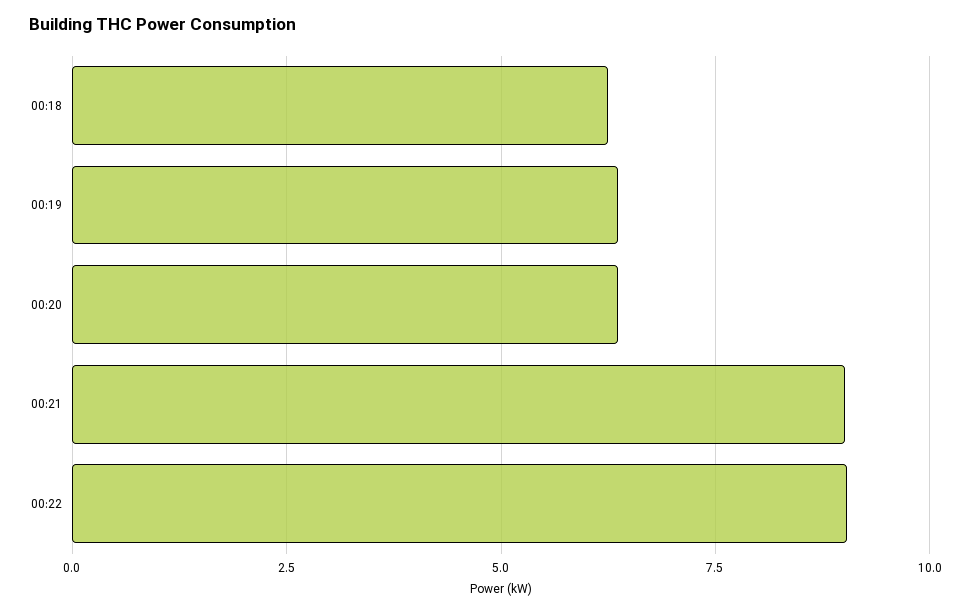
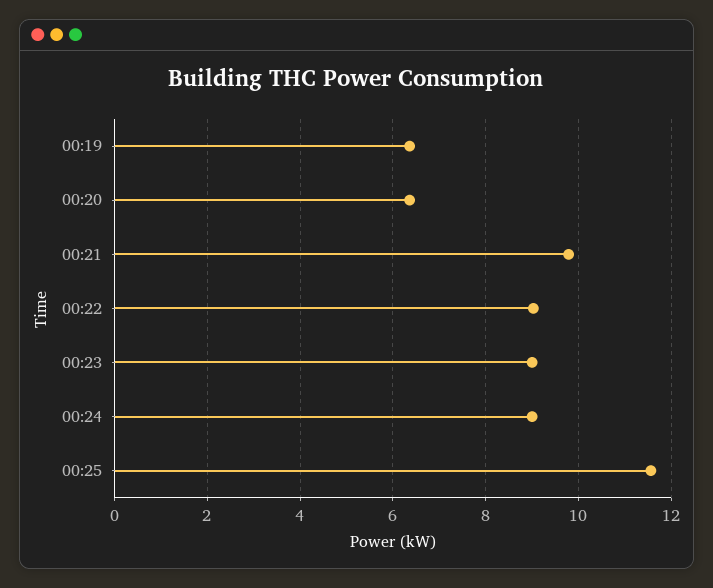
00:18: 6.25 -> none
00:21: 9 -> 9.8
00:23: none -> 9
00:24: none -> 9
00:25: none -> 11.6

